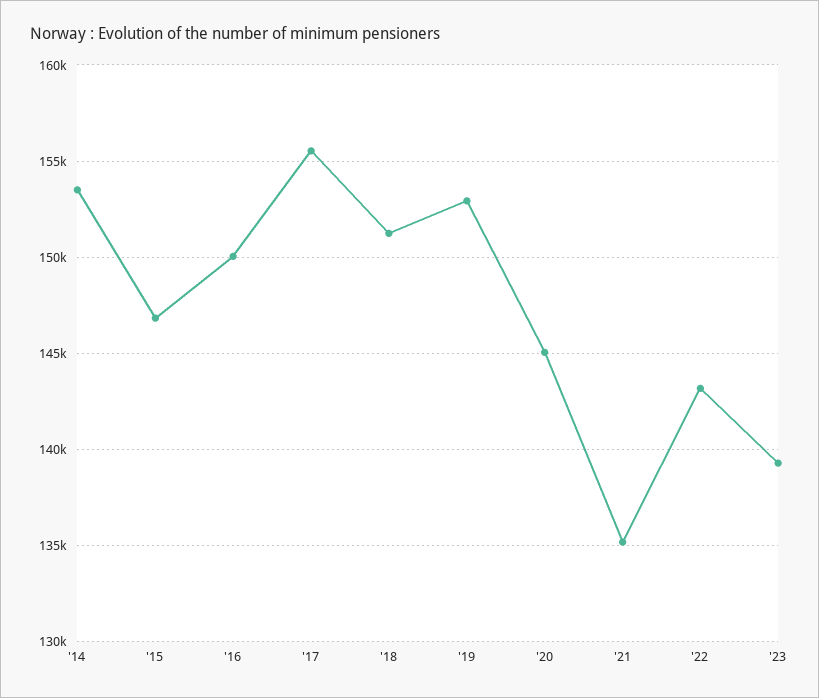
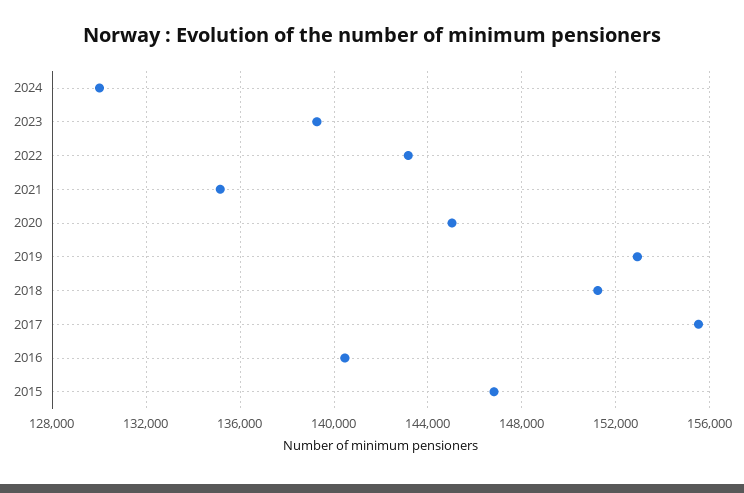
'14: 153500 -> none
'16: 150000 -> 140500
2024: none -> 130000

